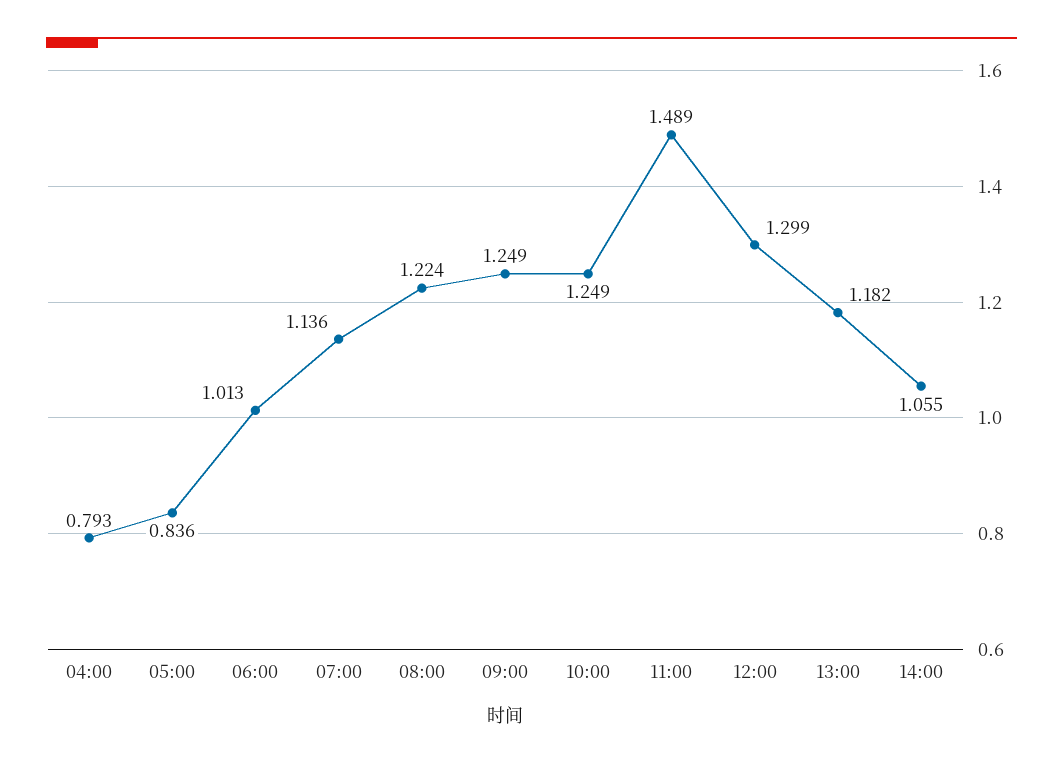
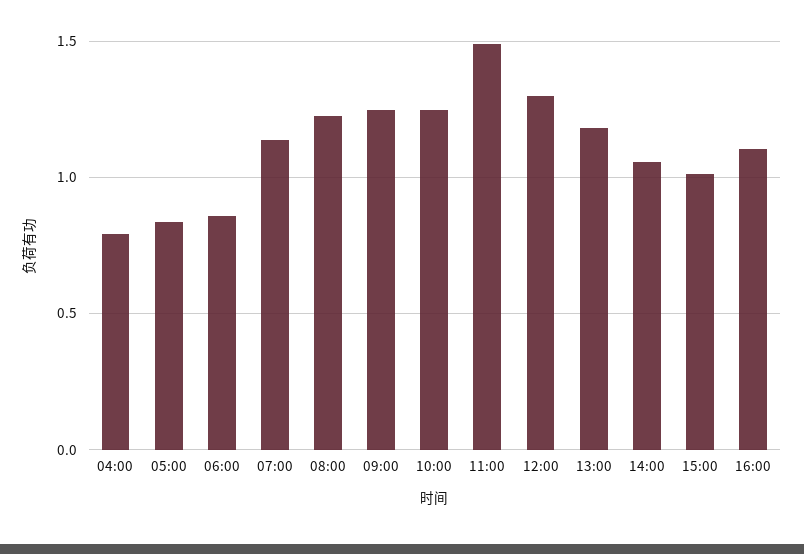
06:00: 1.013 -> 0.85
15:00: none -> 1
16:00: none -> 1.1

